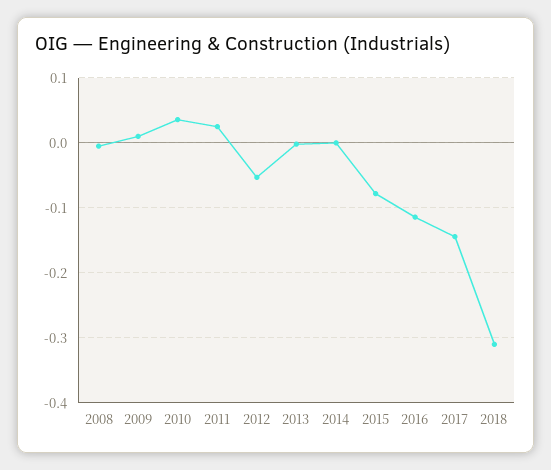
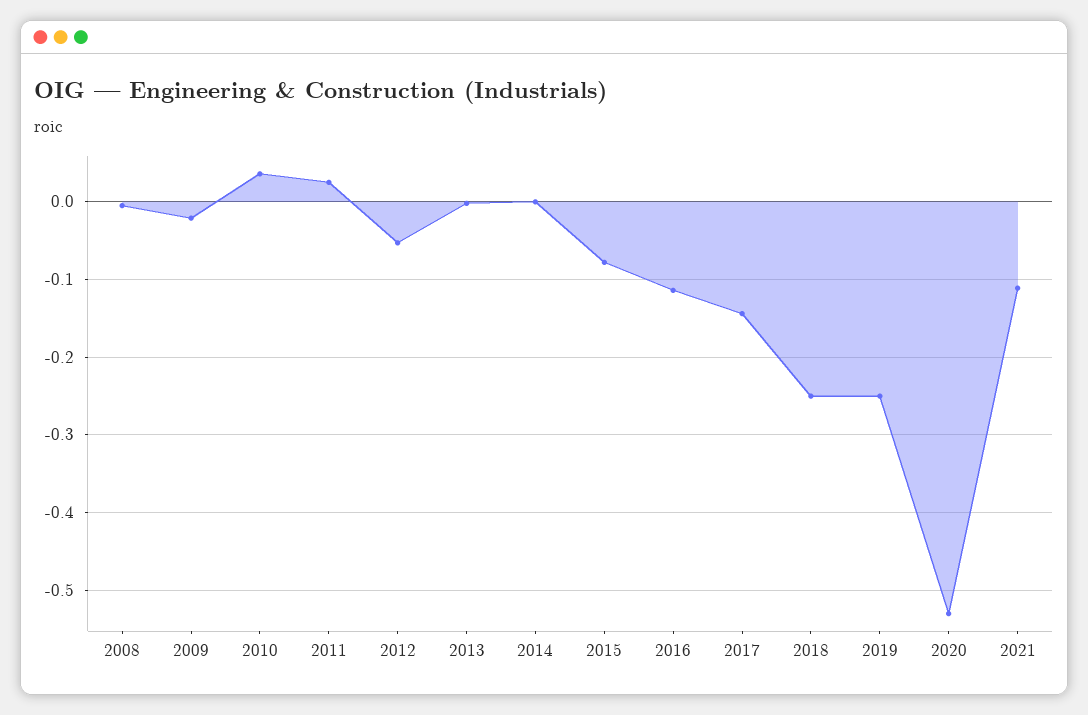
2009: 0.01 -> -0.02
2018: -0.31 -> -0.25
2019: none -> -0.25
2020: none -> -0.53
2021: none -> -0.11

